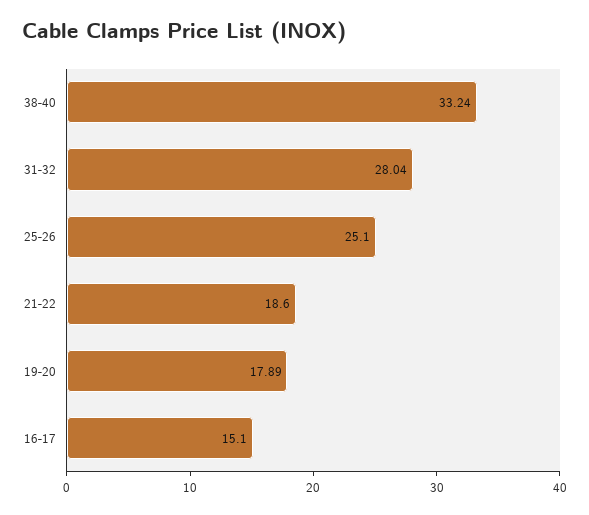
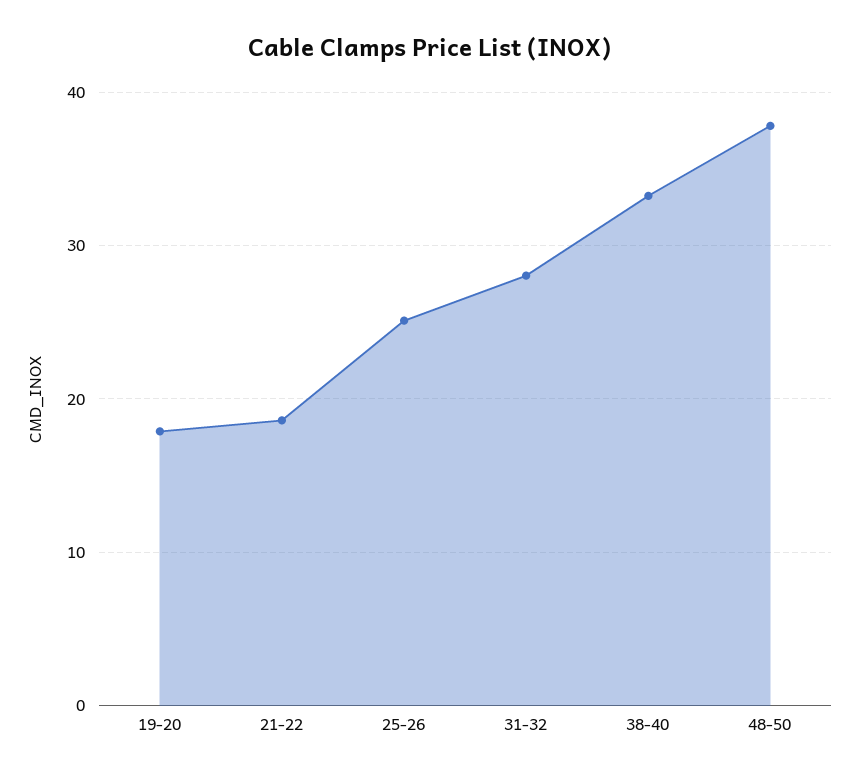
16-17: 15.1 -> none
48-50: none -> 38

